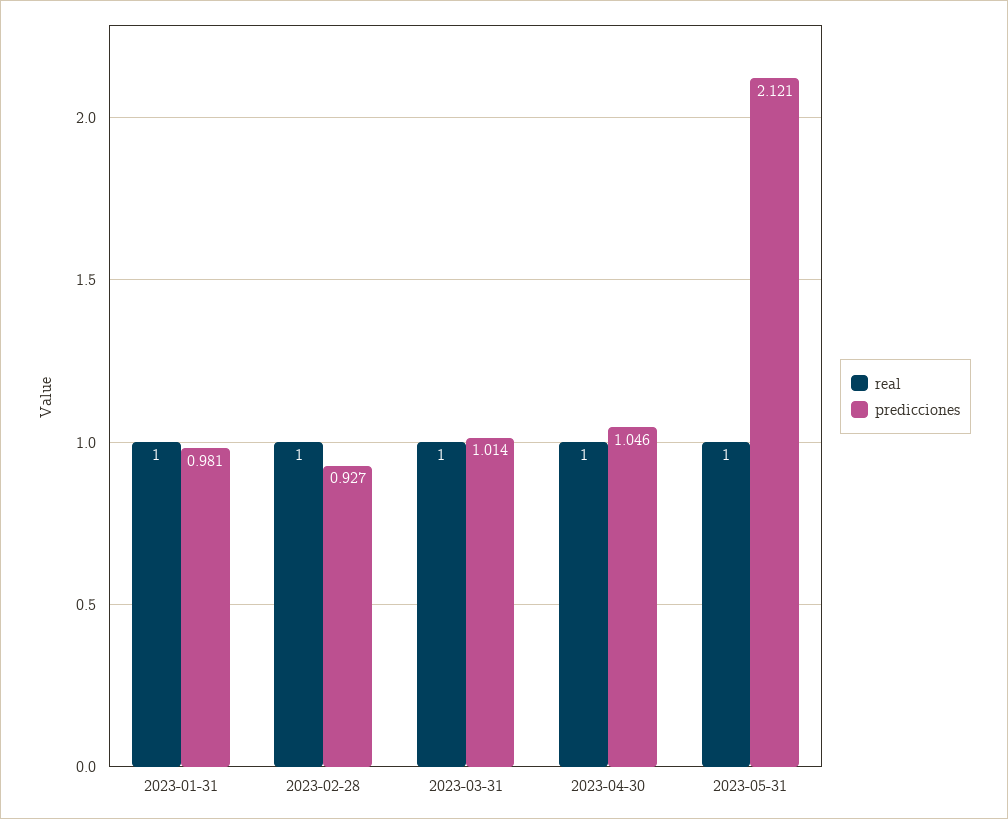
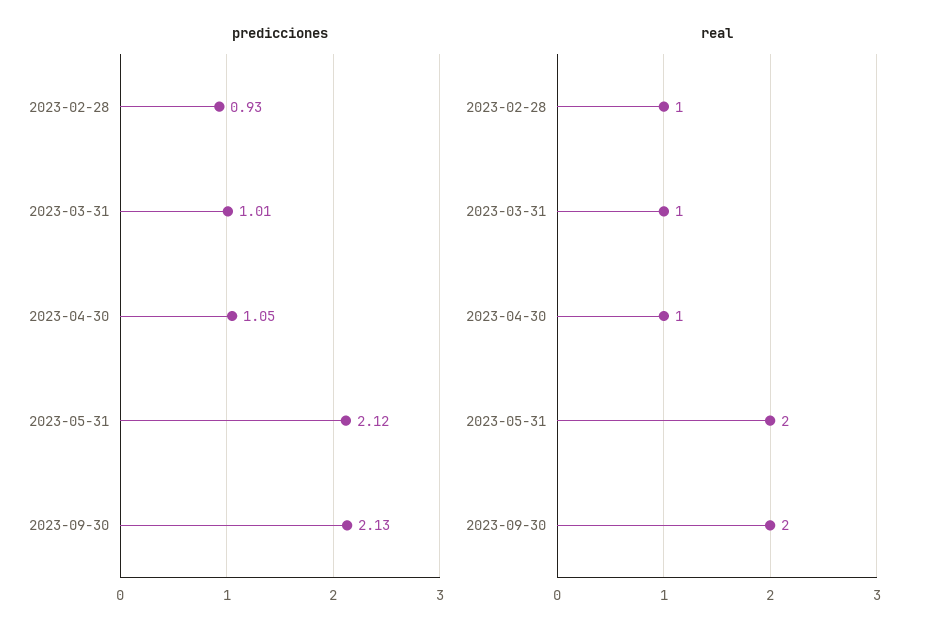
real, 2023-01-31: 1 -> none
predicciones, 2023-01-31: 0.981 -> none
real, 2023-05-31: 1 -> 2
predicciones, 2023-09-30: none -> 2.13
real, 2023-09-30: none -> 2

